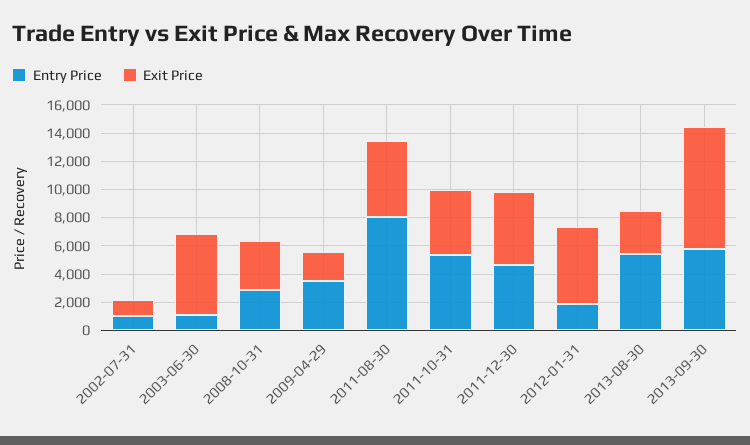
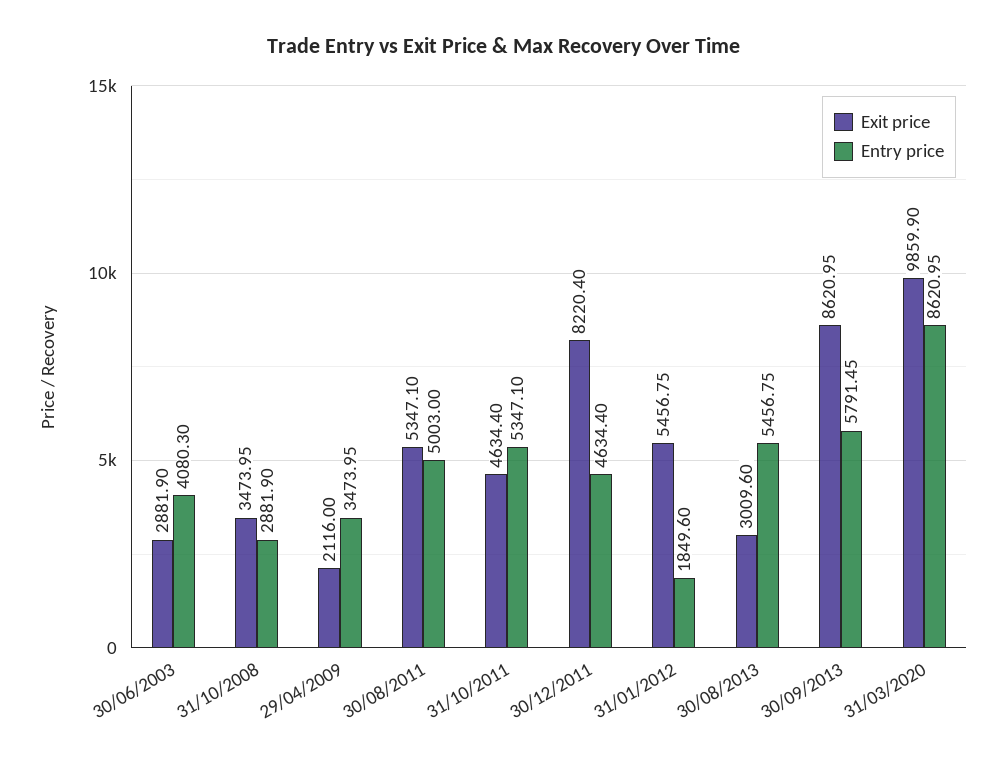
Entry Price, 2002-07-31: 1000 -> none
Exit Price, 2002-07-31: 1000 -> none
Entry Price, 2003-06-30: 1000 -> 4080.3
Exit Price, 2003-06-30: 6000 -> 2881.9
Entry Price, 2011-08-30: 8000 -> 5003
Exit Price, 2011-12-30: 5000 -> 8220.4
Exit Price, 31/03/2020: none -> 9859.9
Entry Price, 31/03/2020: none -> 8620.95

